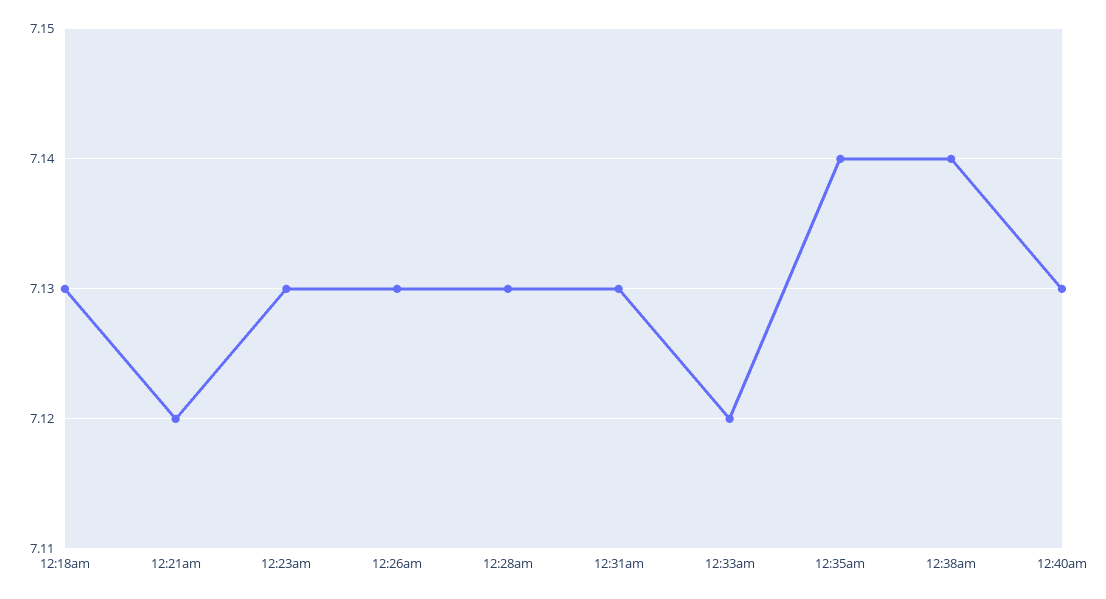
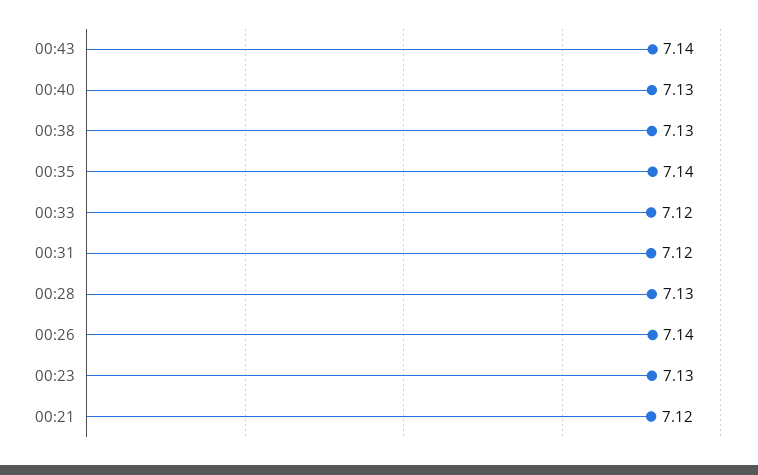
12:18am: 7.13 -> none
12:26am: 7.13 -> 7.14
12:31am: 7.13 -> 7.12
12:38am: 7.14 -> 7.13
00:43: none -> 7.14

